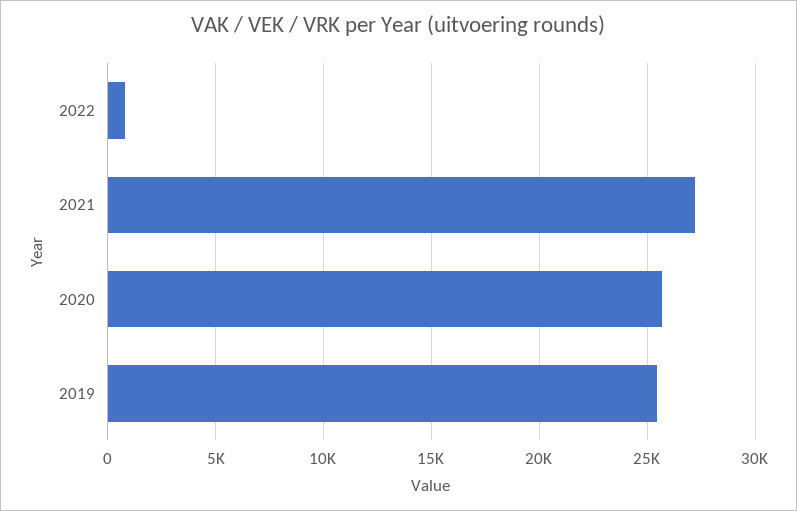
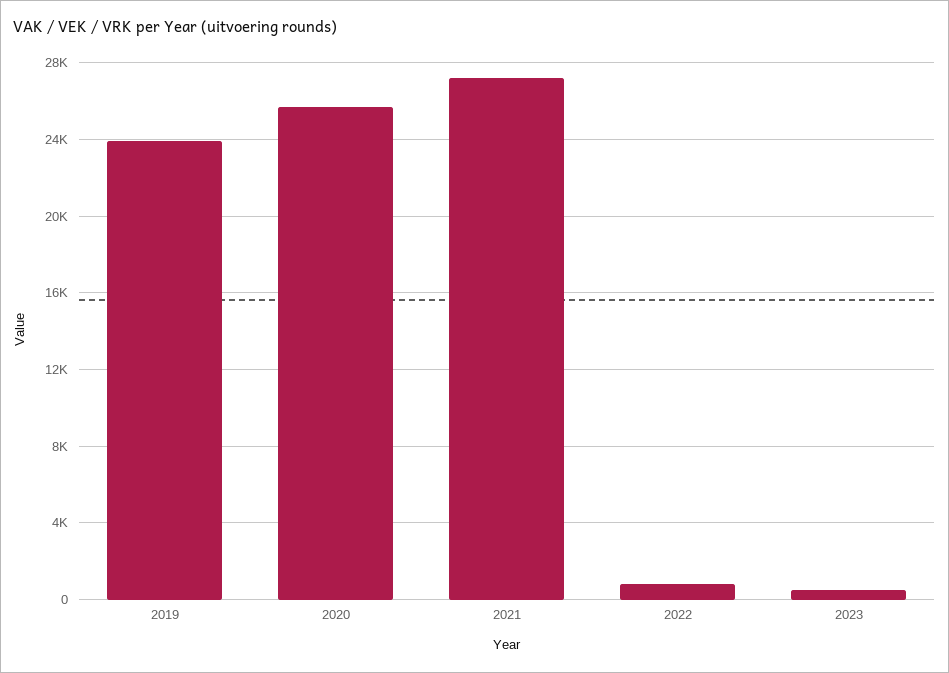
2019: 25500 -> 24000
2023: none -> 500

